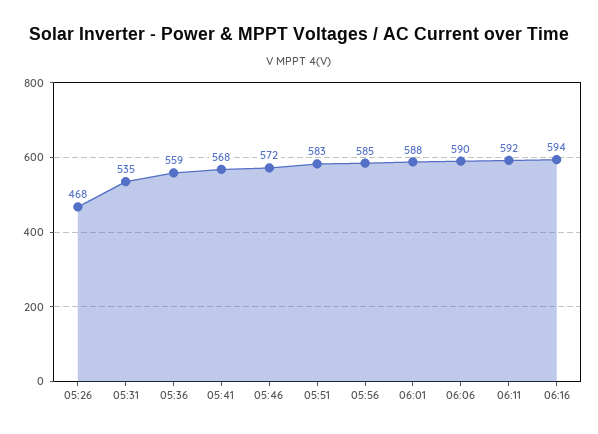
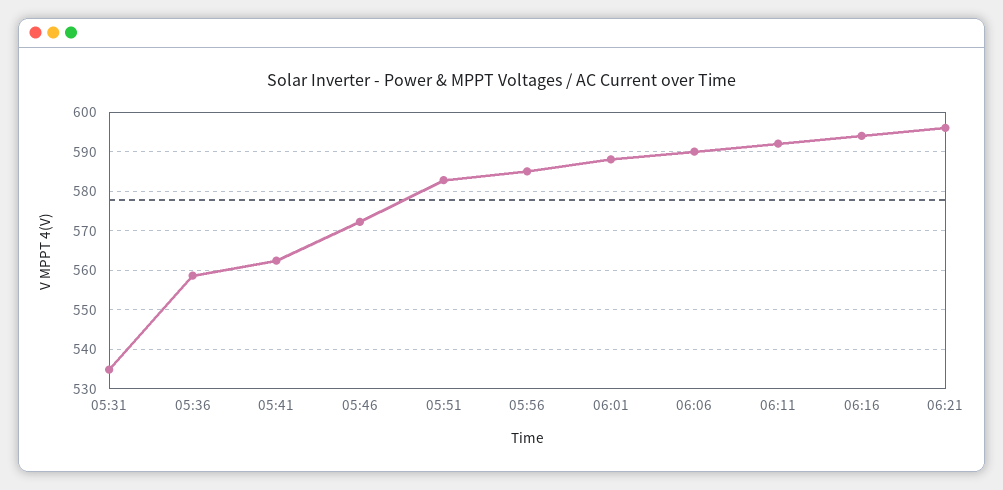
05:26: 468 -> none
05:41: 568 -> 562
06:21: none -> 596

